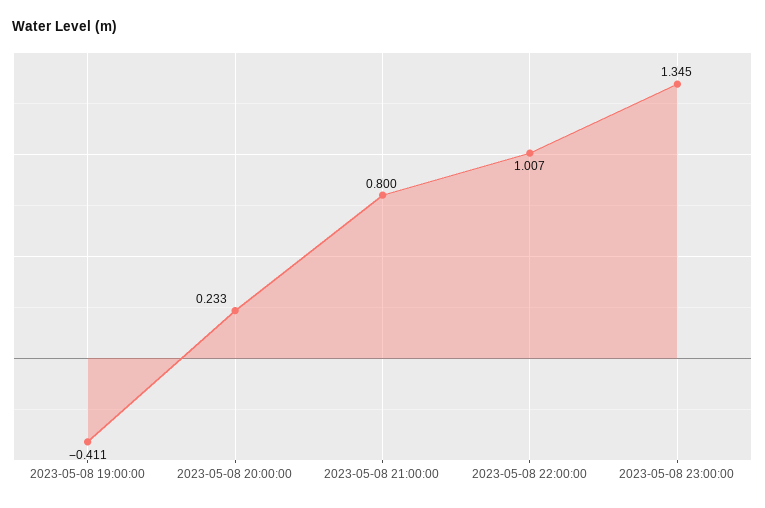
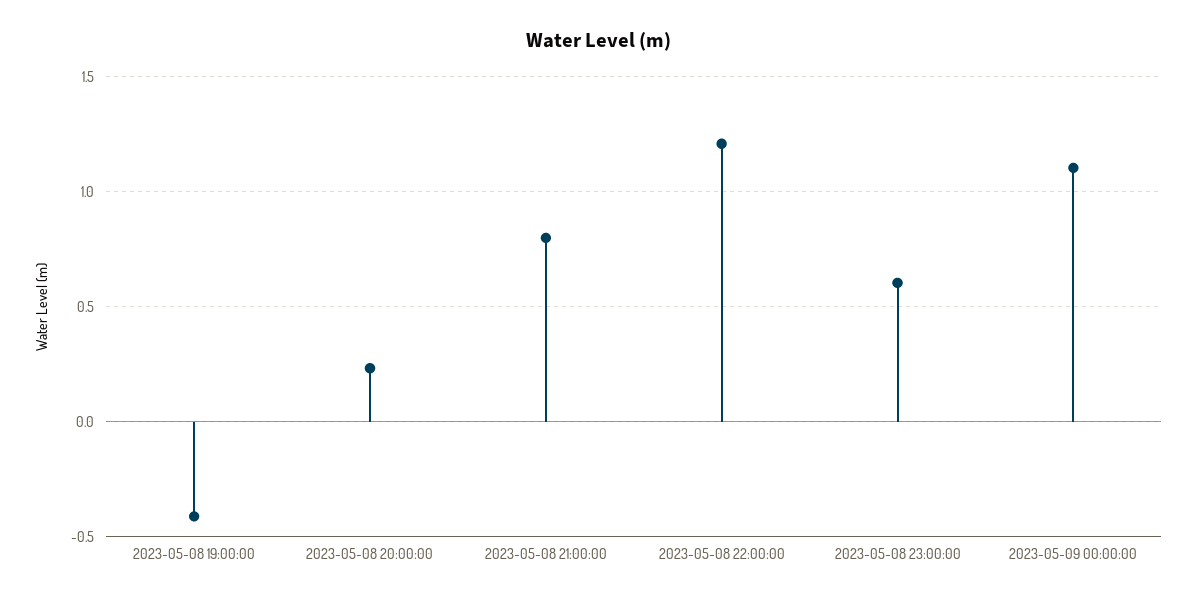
2023-05-08 22:00:00: 1.007 -> 1.2
2023-05-08 23:00:00: 1.345 -> 0.6
2023-05-09 00:00:00: none -> 1.1

